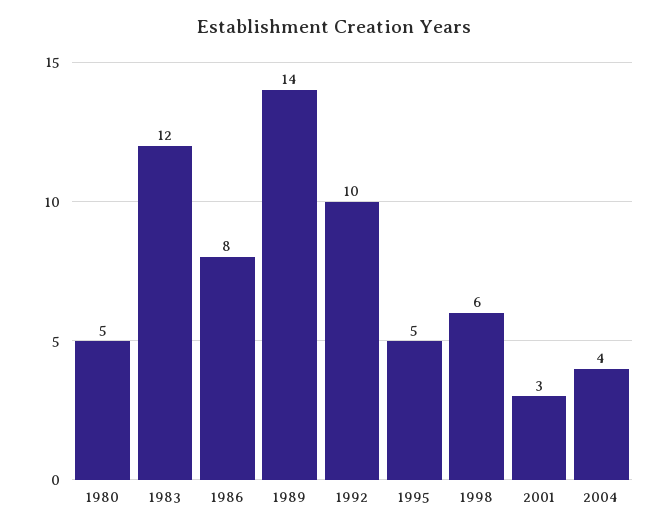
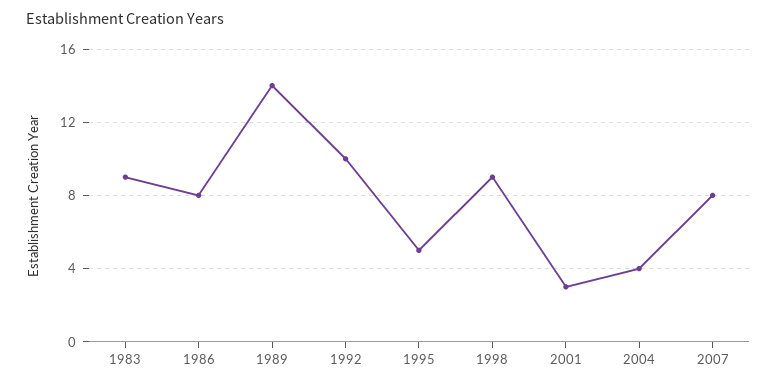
1980: 5 -> none
1983: 12 -> 9
1998: 6 -> 9
2007: none -> 8

